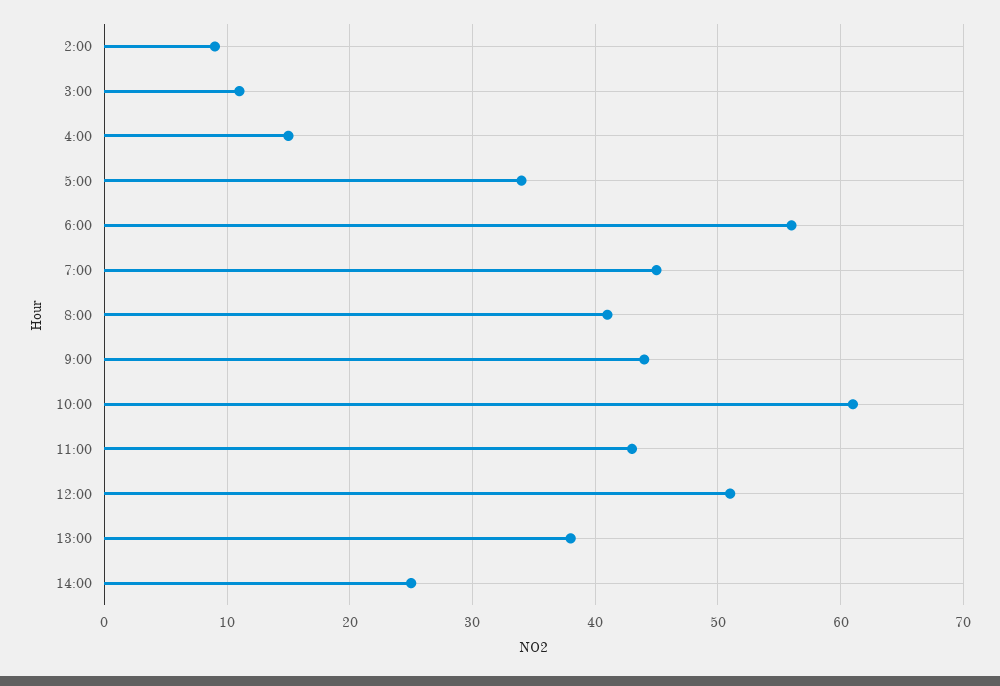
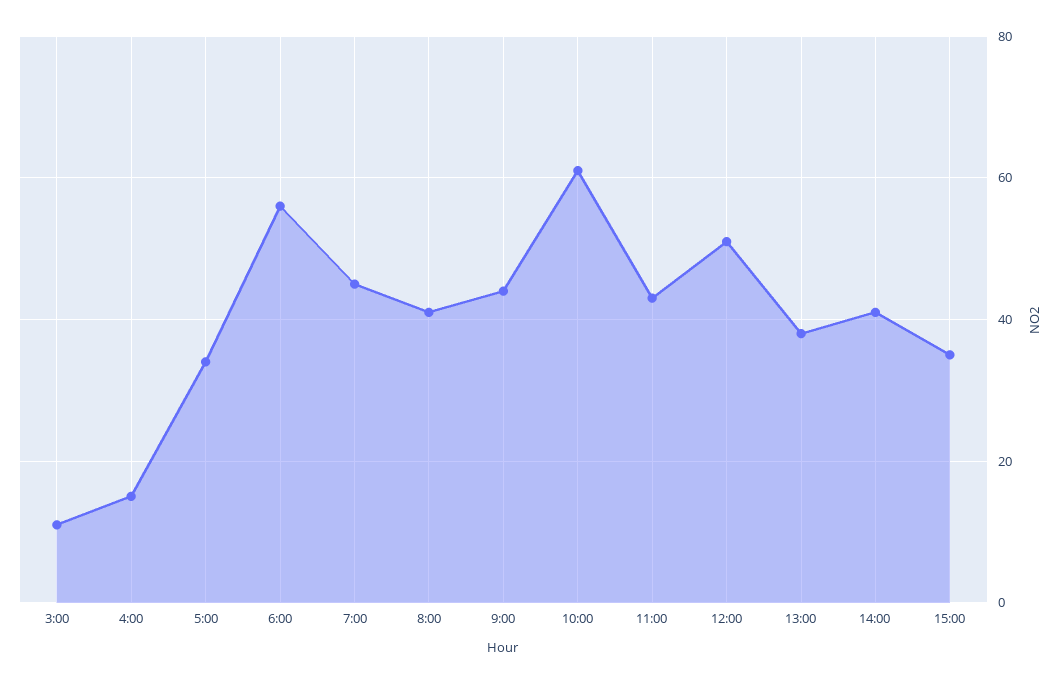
2:00: 9 -> none
14:00: 25 -> 40
15:00: none -> 35

